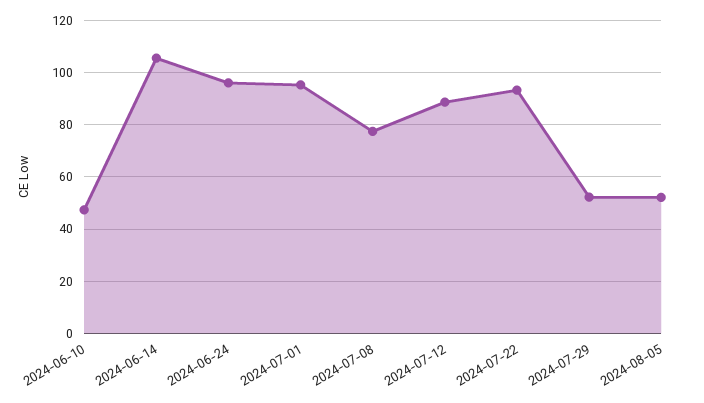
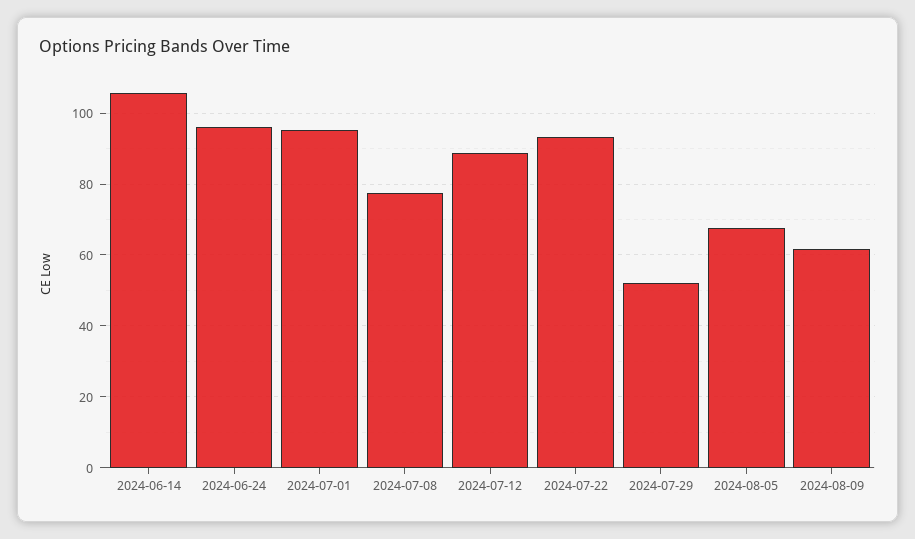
2024-06-10: 47.5 -> none
2024-08-05: 52.5 -> 68
2024-08-09: none -> 62

